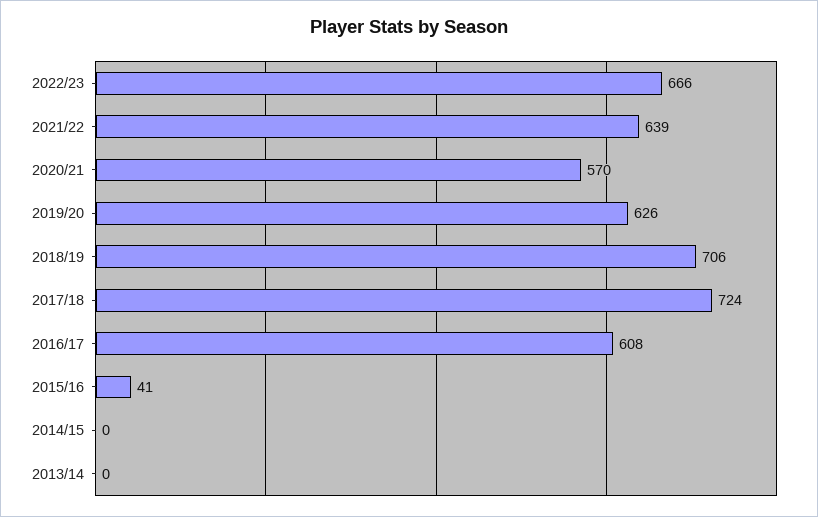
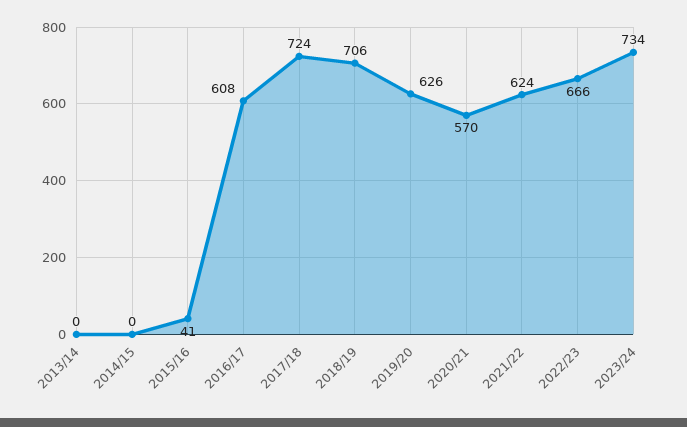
2021/22: 639 -> 624
2023/24: none -> 734

